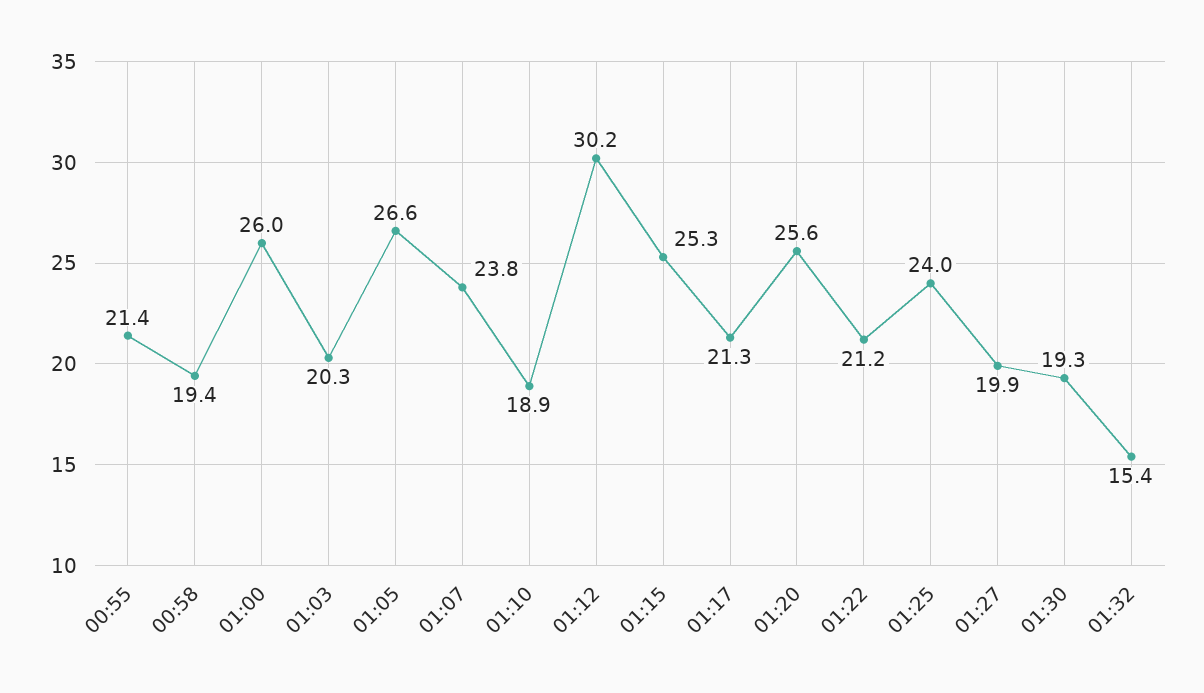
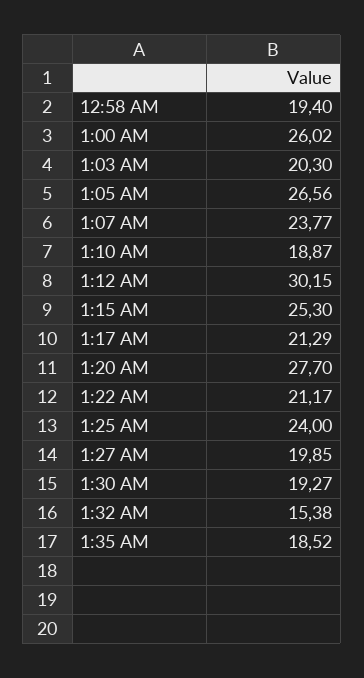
00:55: 21.4 -> none
01:20: 25.6 -> 27.7
1:35 AM: none -> 18.52

